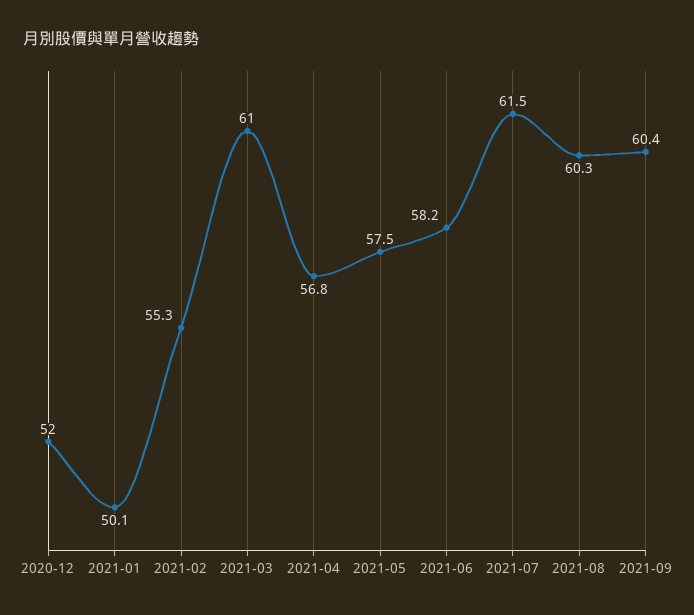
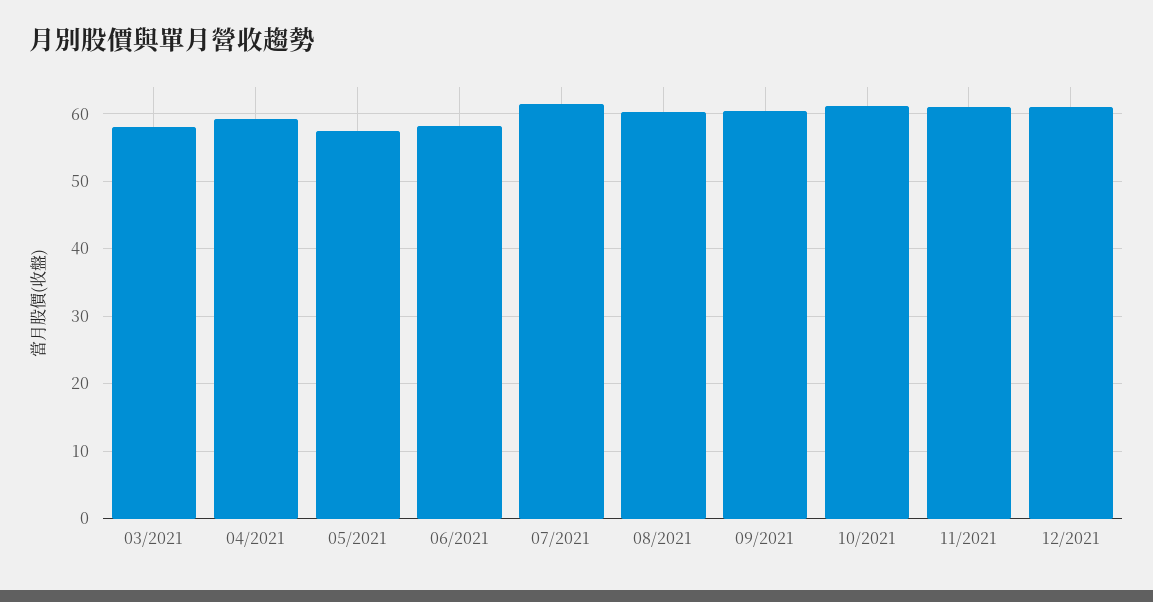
2020-12: 52 -> none
2021-01: 50.1 -> none
2021-02: 55.3 -> none
2021-03: 61 -> 58
2021-04: 56.8 -> 59
10/2021: none -> 61
11/2021: none -> 61
12/2021: none -> 61

